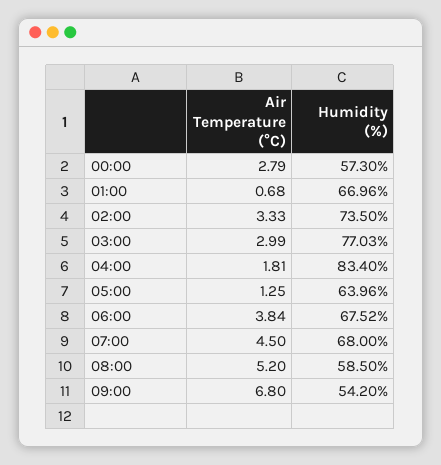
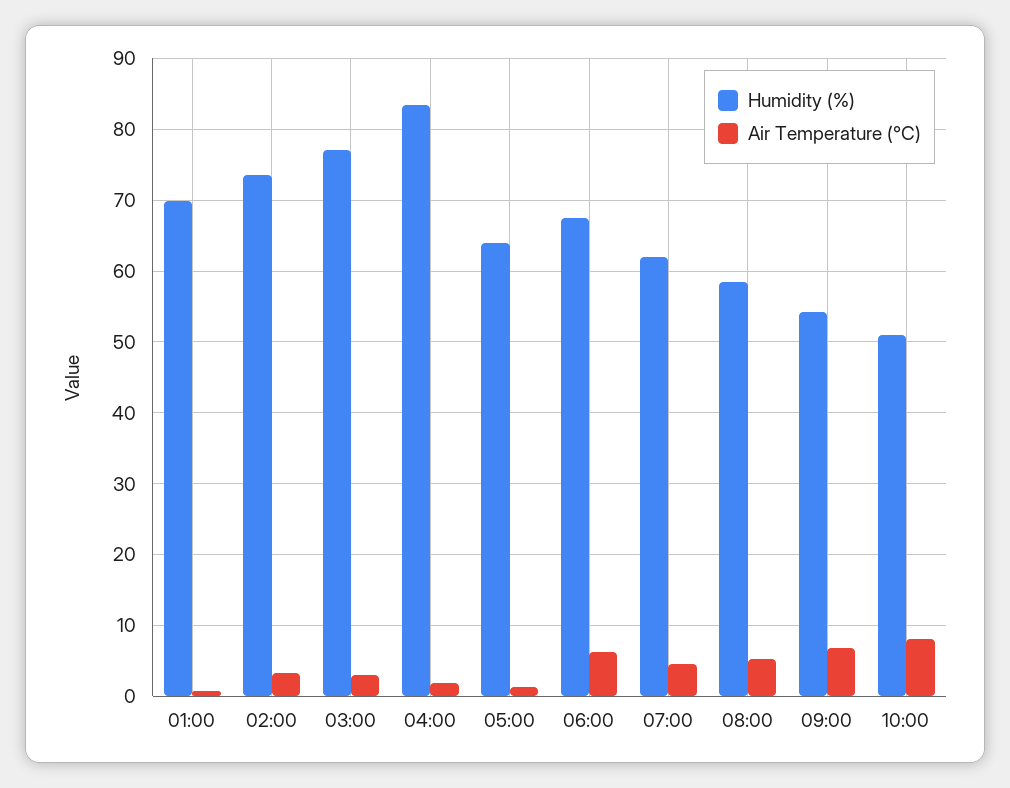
Air Temperature (°C), 00:00: 2.79 -> none
Humidity (%), 00:00: 57.3 -> none
Humidity (%), 01:00: 66.96 -> 70
Air Temperature (°C), 06:00: 3.84 -> 6
Humidity (%), 07:00: 68 -> 62
Humidity (%), 10:00: none -> 51
Air Temperature (°C), 10:00: none -> 8

